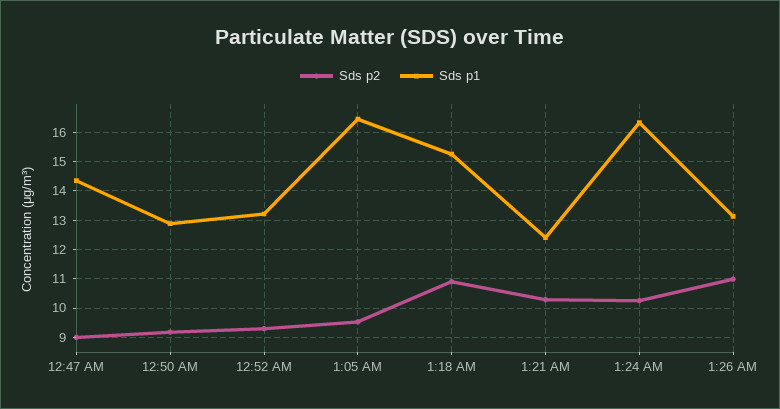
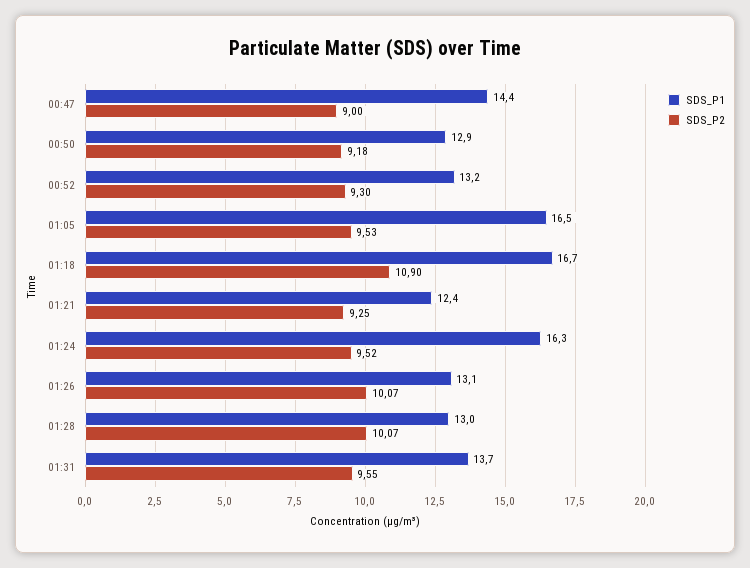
Sds p1, 1:18 AM: 15.25 -> 16.7
Sds p2, 1:21 AM: 10.25 -> 9.25
Sds p2, 1:24 AM: 10.25 -> 9.52
Sds p2, 1:26 AM: 11 -> 10.07
Sds p1, 01:28: none -> 13
Sds p2, 01:28: none -> 10.07
Sds p1, 01:31: none -> 13.7
Sds p2, 01:31: none -> 9.55

